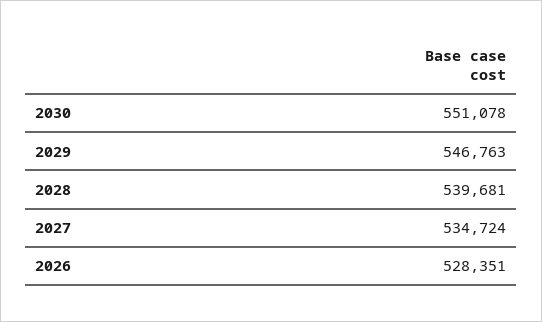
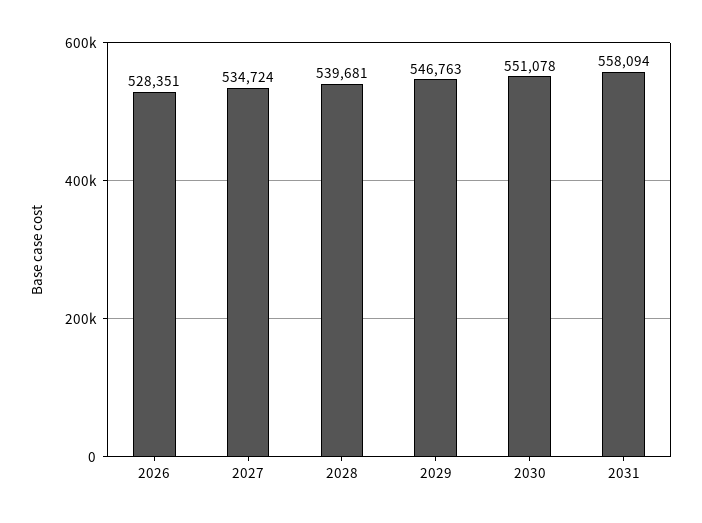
2031: none -> 558094

